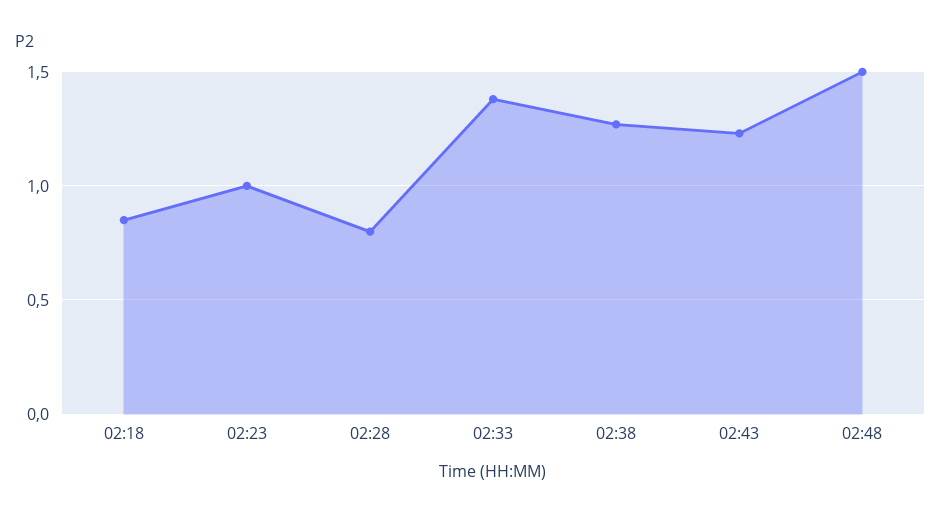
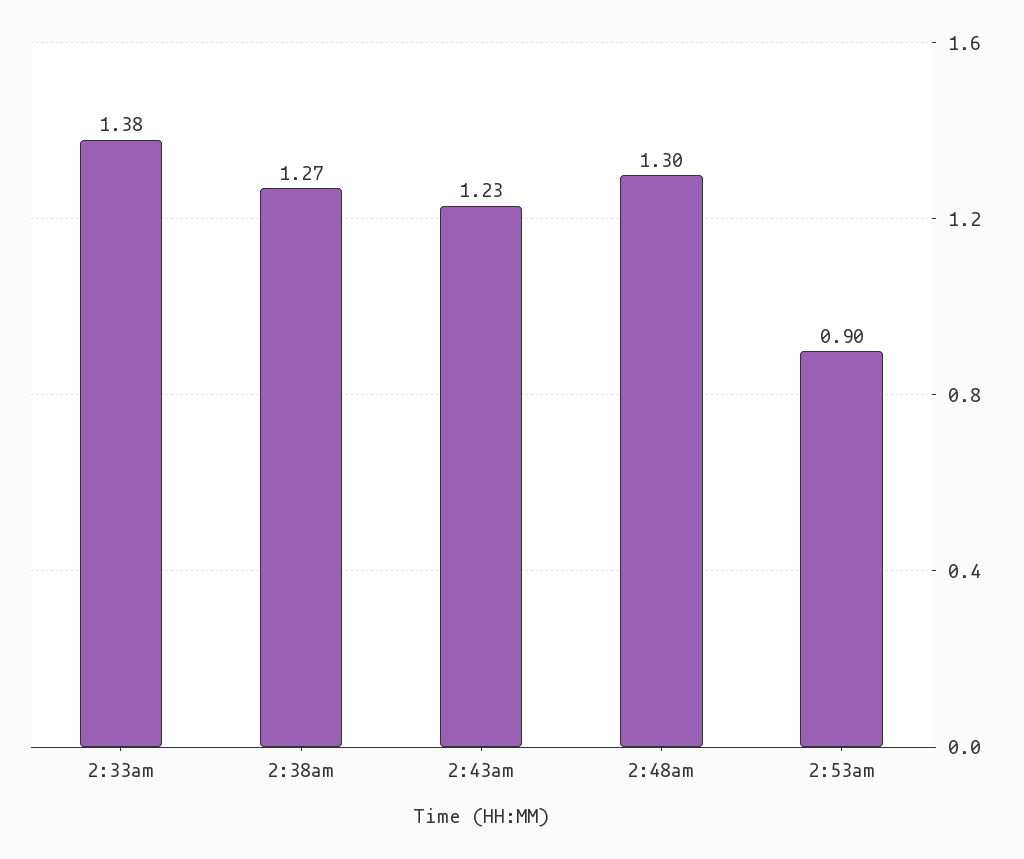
02:18: 0.85 -> none
02:23: 1 -> none
02:28: 0.8 -> none
02:48: 1.5 -> 1.3
2:53am: none -> 0.9

